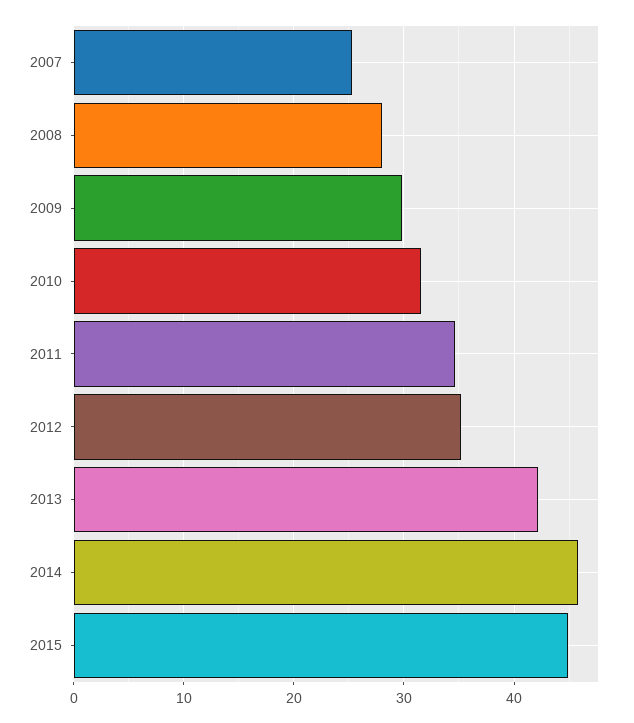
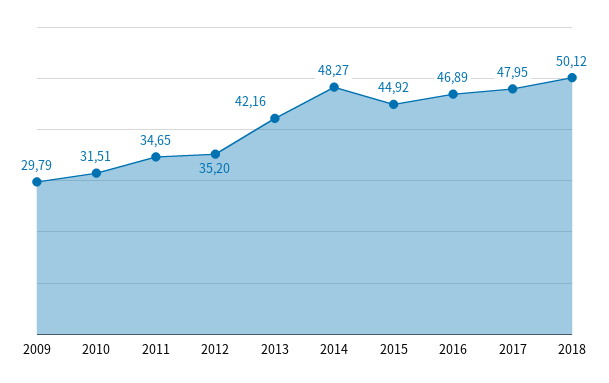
2007: 25 -> none
2008: 28 -> none
2014: 46 -> 48.27
2016: none -> 46.89
2017: none -> 47.95
2018: none -> 50.12

